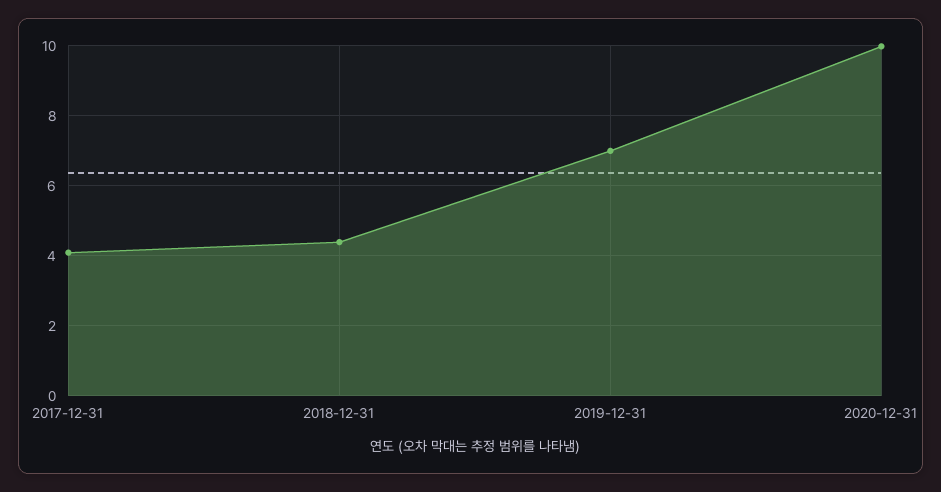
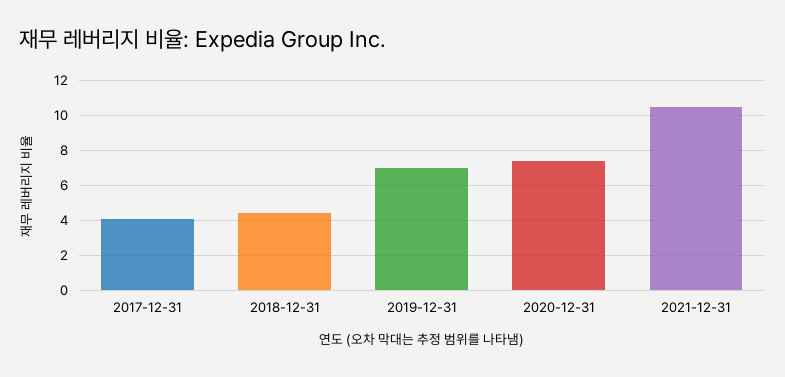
2020-12-31: 10 -> 7.5
2021-12-31: none -> 10.5

